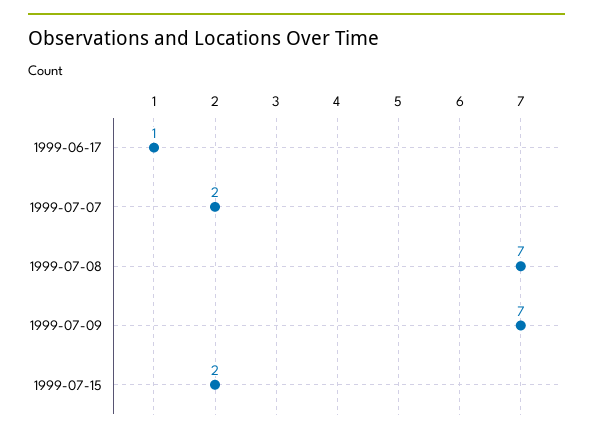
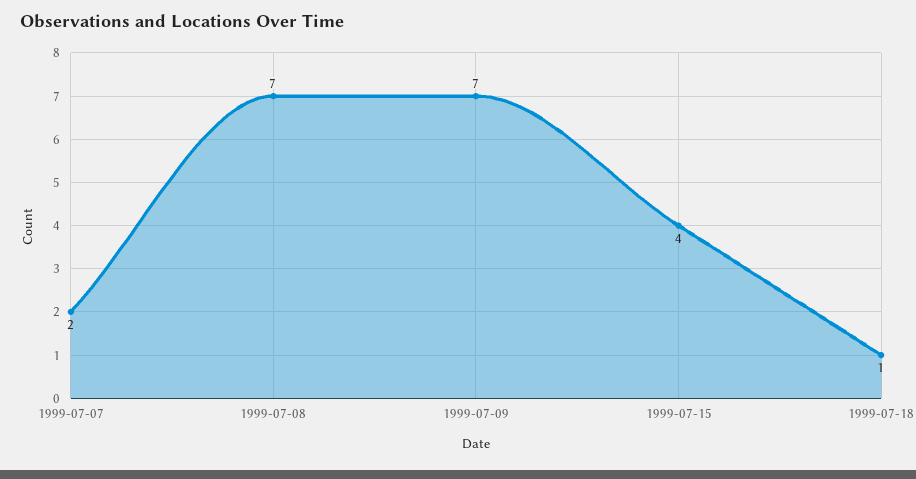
1999-06-17: 1 -> none
1999-07-15: 2 -> 4
1999-07-18: none -> 1

